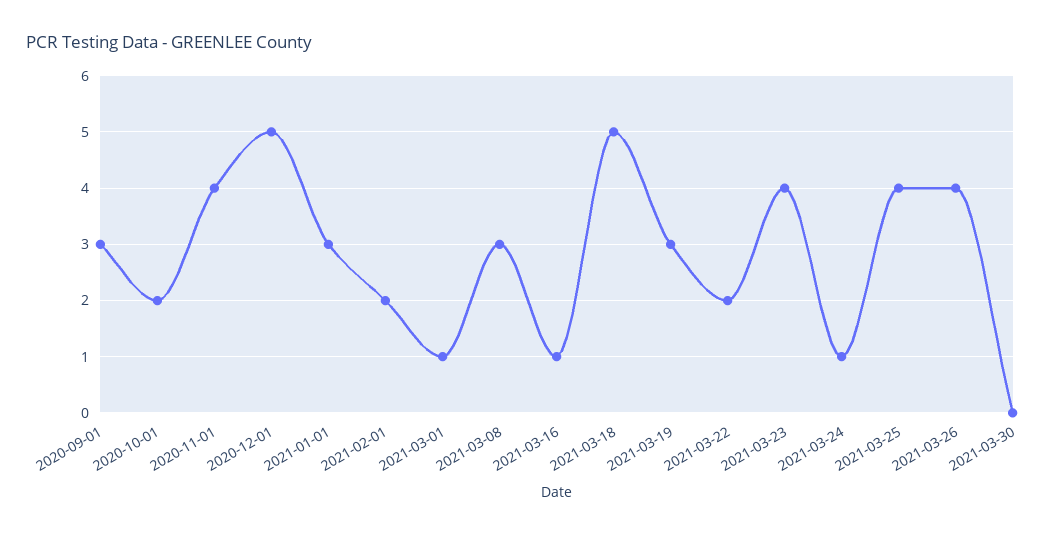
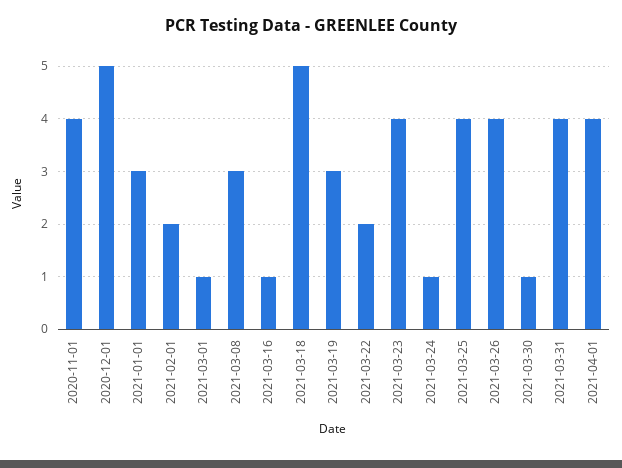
2020-09-01: 3 -> none
2020-10-01: 2 -> none
2021-03-30: 0 -> 1
2021-03-31: none -> 4
2021-04-01: none -> 4

